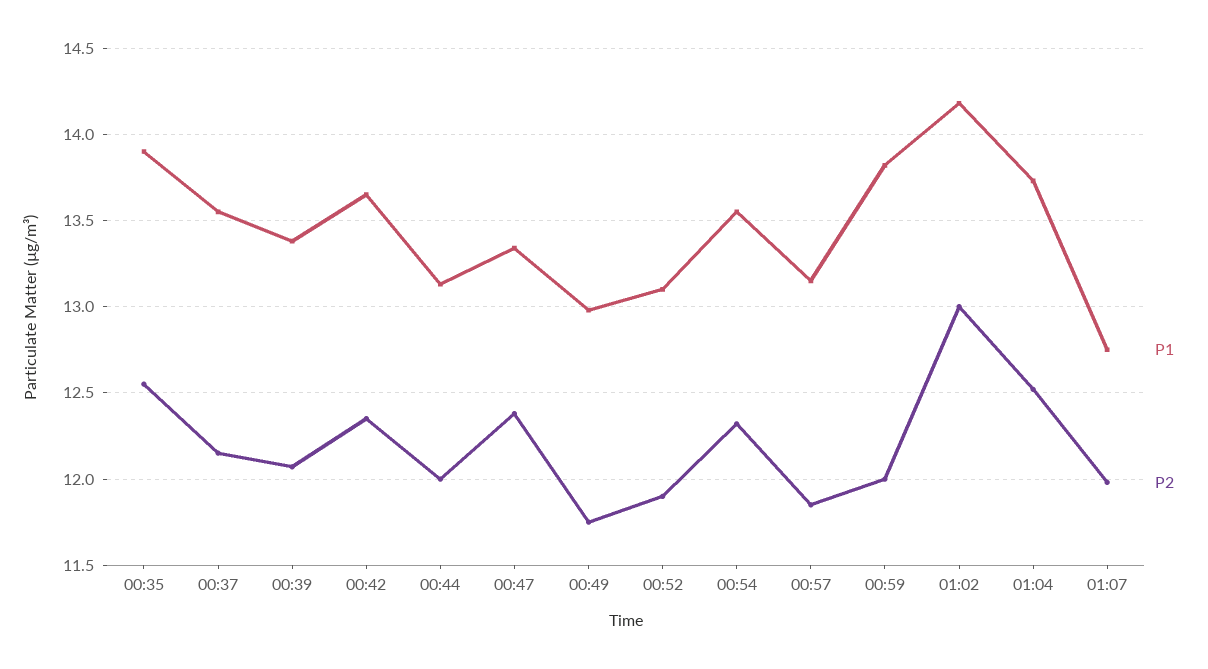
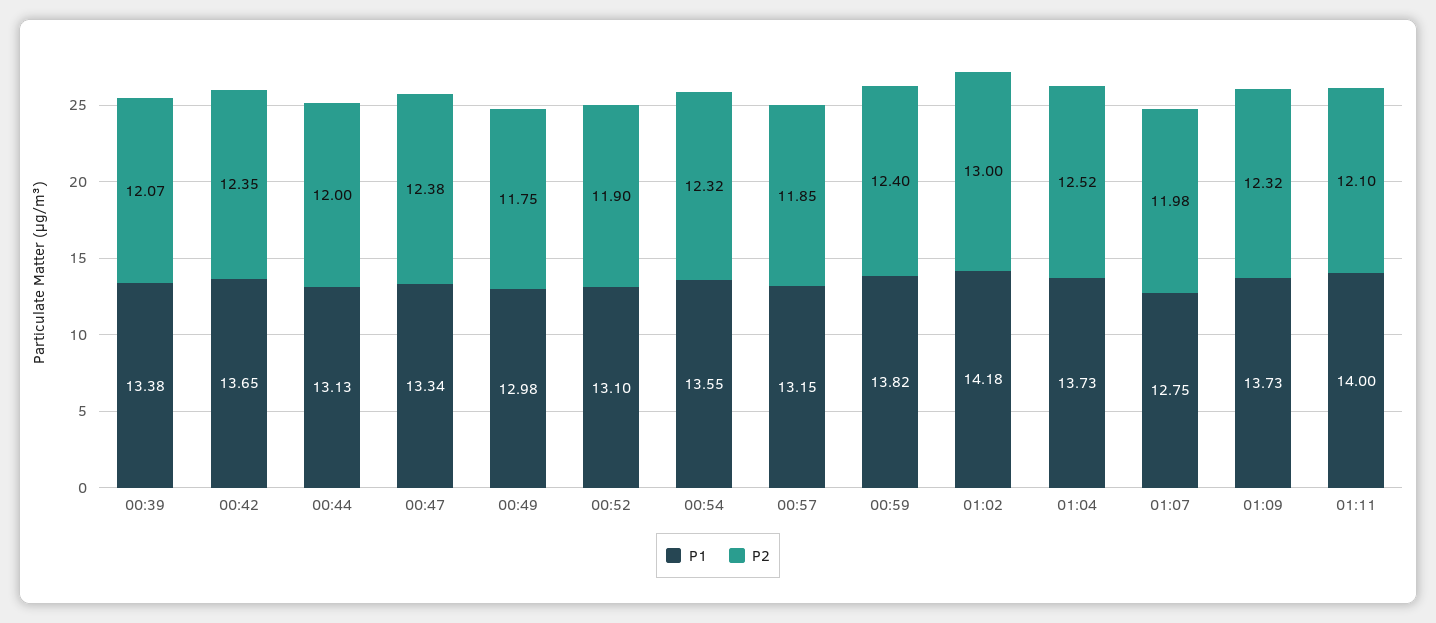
P1, 00:35: 13.9 -> none
P2, 00:35: 12.55 -> none
P1, 00:37: 13.55 -> none
P2, 00:37: 12.15 -> none
P2, 00:59: 12 -> 12.4
P1, 01:09: none -> 13.73
P2, 01:09: none -> 12.32
P1, 01:11: none -> 14
P2, 01:11: none -> 12.1

